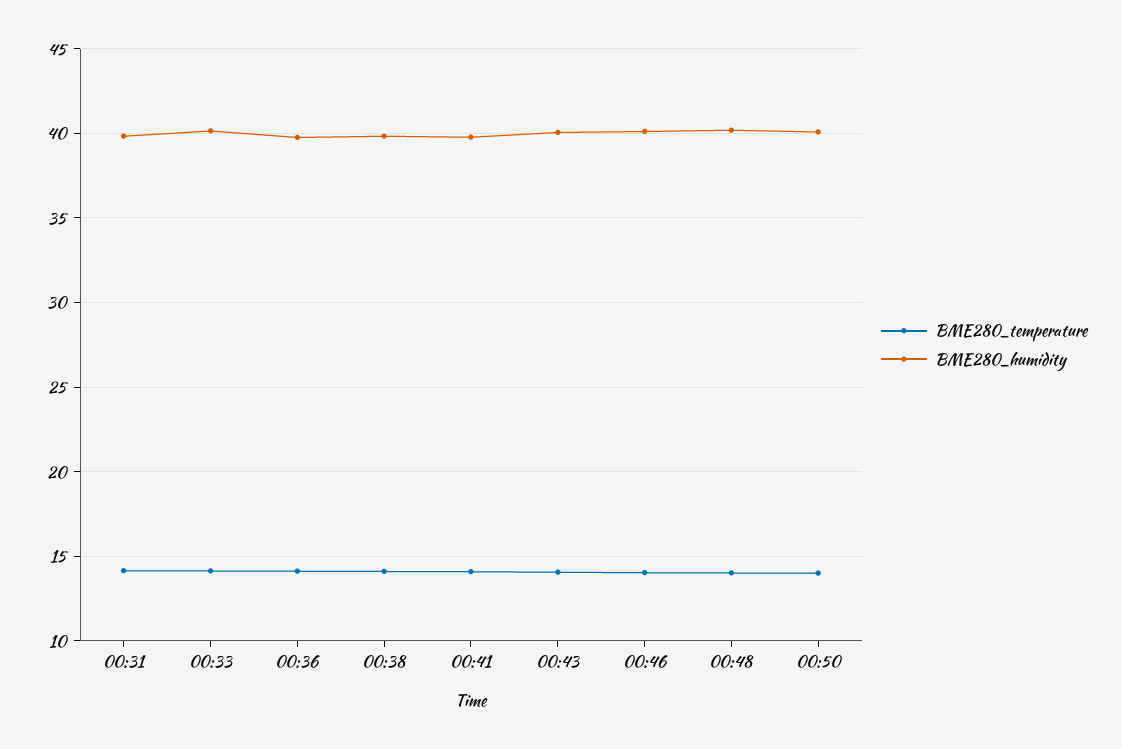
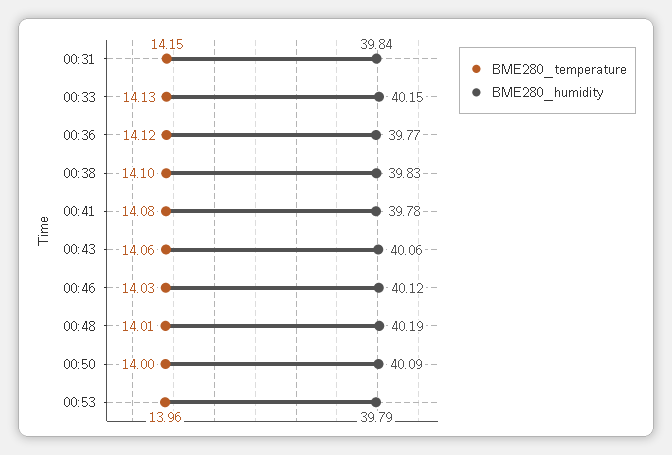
BME280_temperature, 00:53: none -> 13.96
BME280_humidity, 00:53: none -> 39.79

